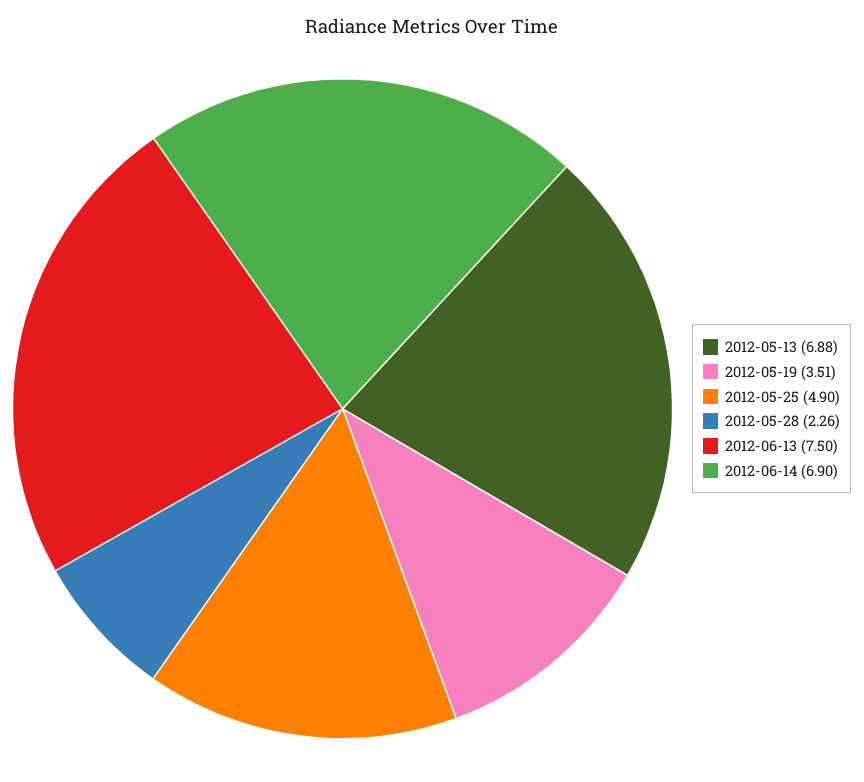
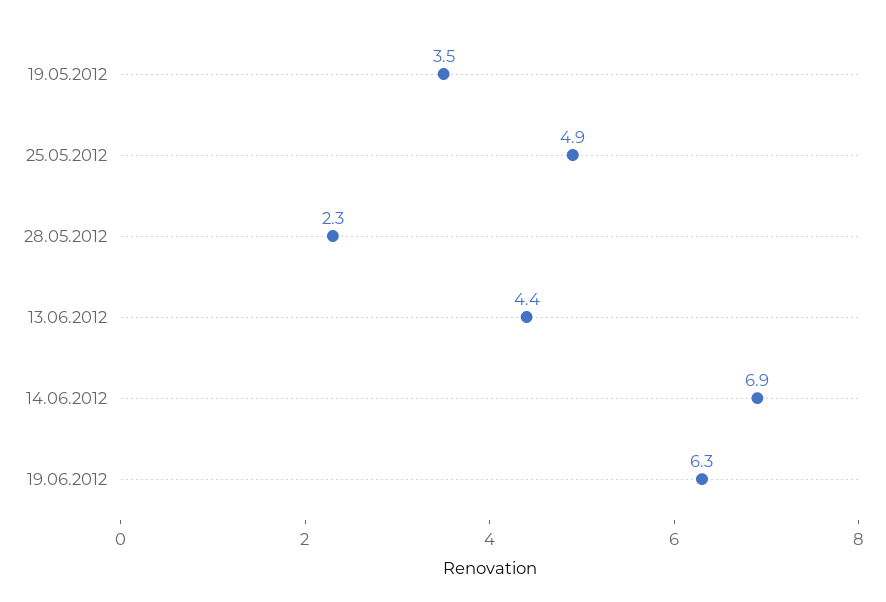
2012-05-13: 6.88 -> none
2012-06-13: 7.5 -> 4.4
19.06.2012: none -> 6.3

